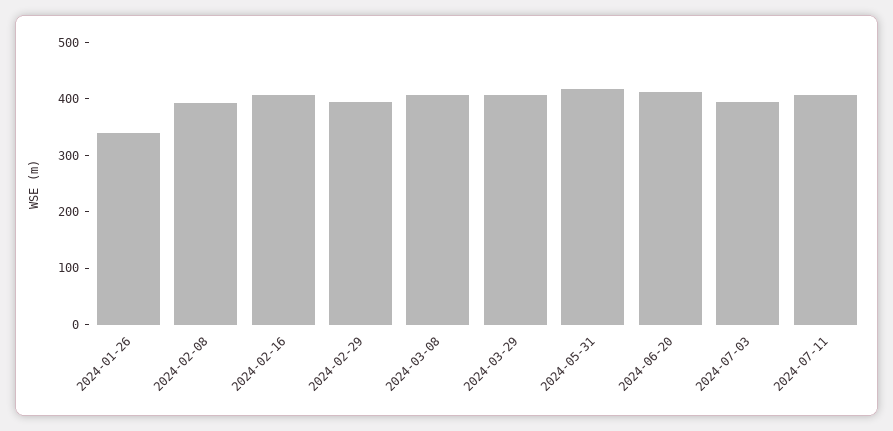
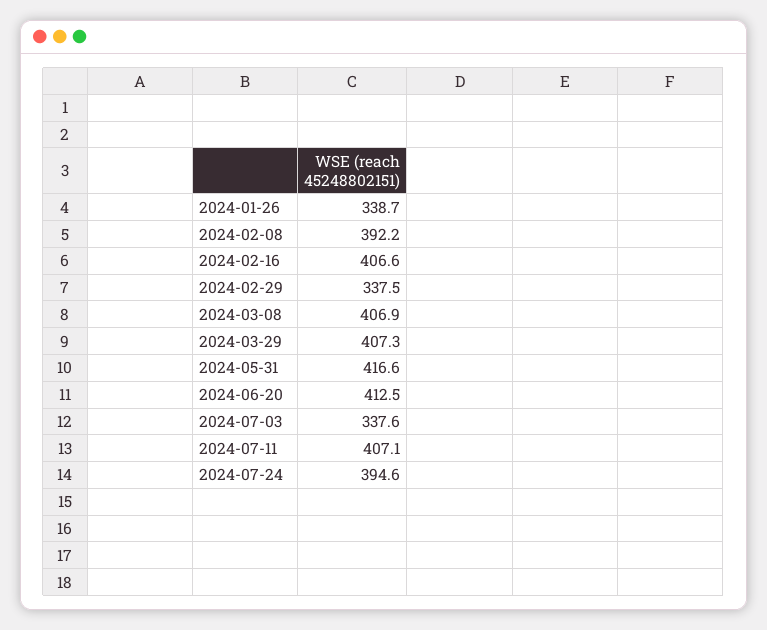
2024-02-29: 400 -> 337.5
2024-07-03: 400 -> 337.6
2024-07-24: none -> 394.6

